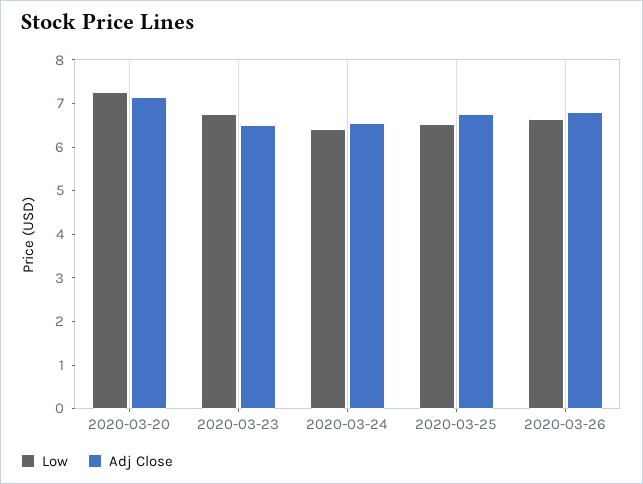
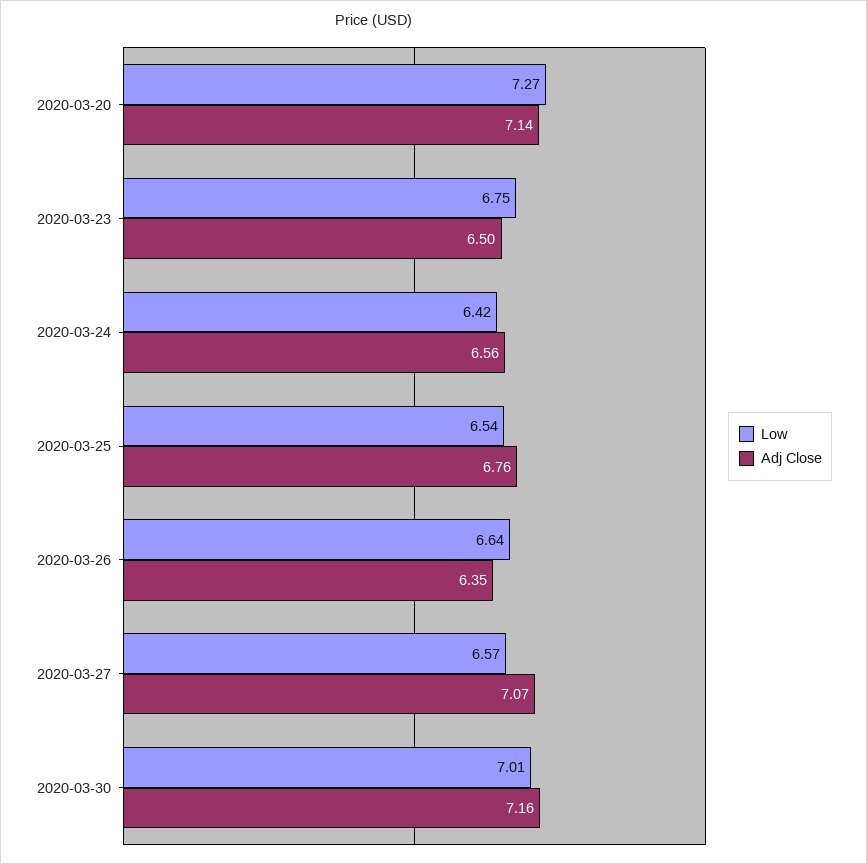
Adj Close, 2020-03-26: 6.8 -> 6.35
Low, 2020-03-27: none -> 6.57
Adj Close, 2020-03-27: none -> 7.07
Low, 2020-03-30: none -> 7.01
Adj Close, 2020-03-30: none -> 7.16

